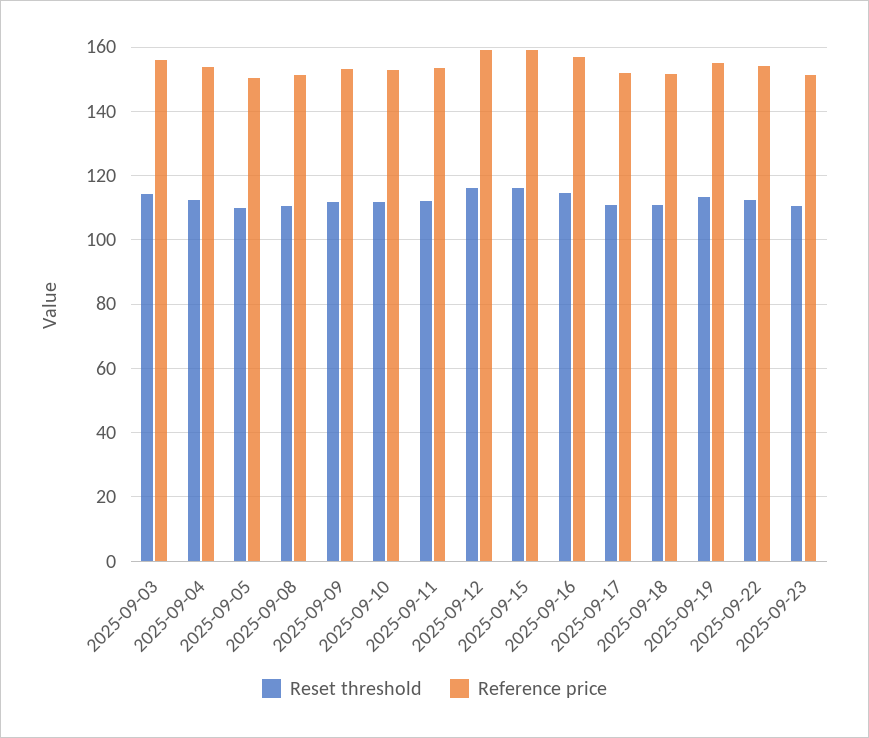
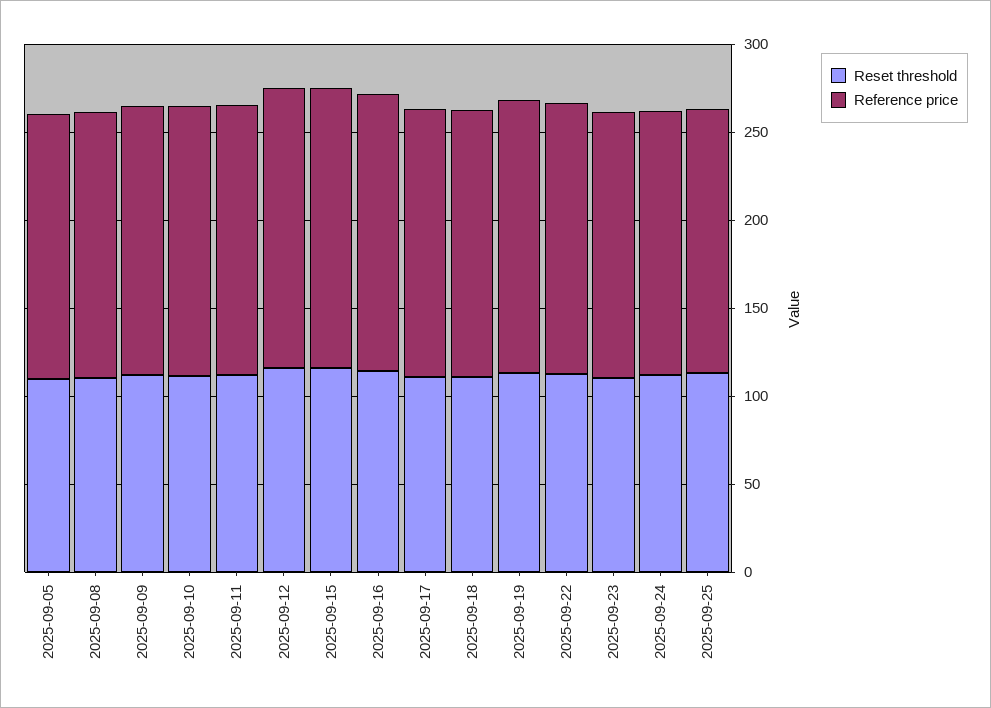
Reset threshold, 2025-09-03: 114 -> none
Reference price, 2025-09-03: 156 -> none
Reset threshold, 2025-09-04: 112 -> none
Reference price, 2025-09-04: 154 -> none
Reset threshold, 2025-09-24: none -> 110
Reference price, 2025-09-24: none -> 150
Reset threshold, 2025-09-25: none -> 110
Reference price, 2025-09-25: none -> 150

